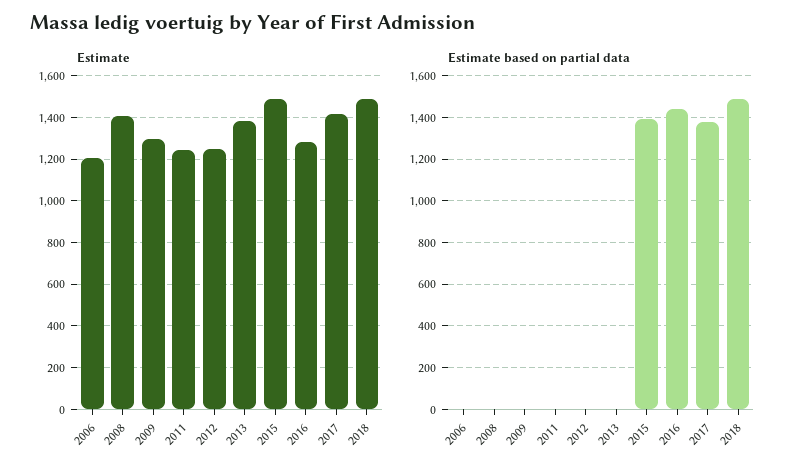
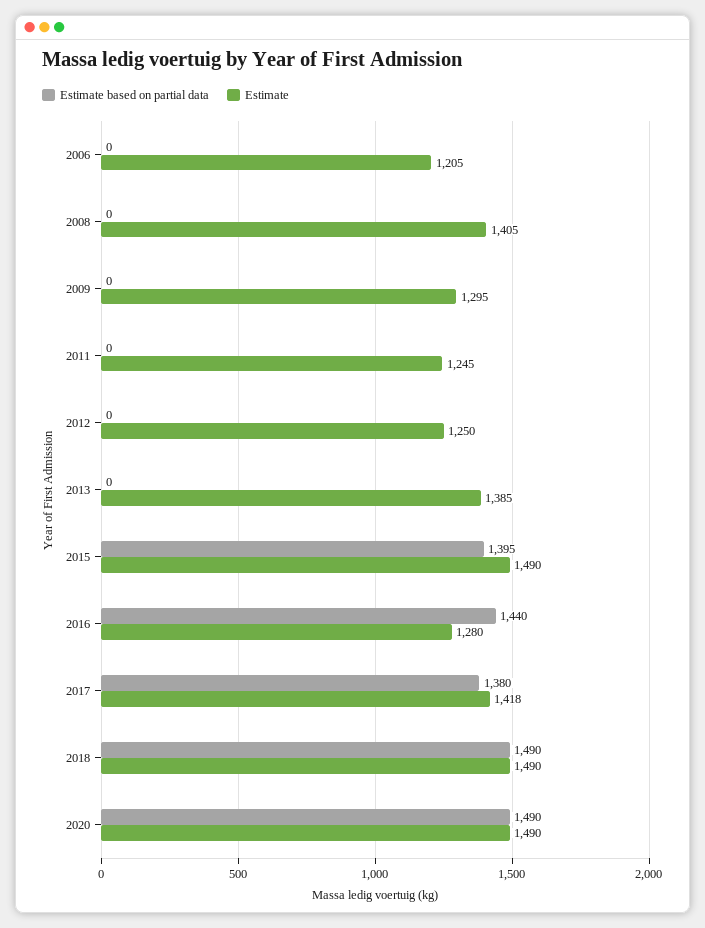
Estimate based on partial data, 2020: none -> 1490
Estimate, 2020: none -> 1490

